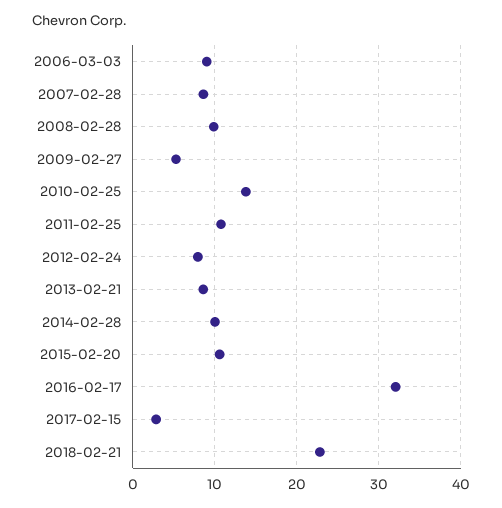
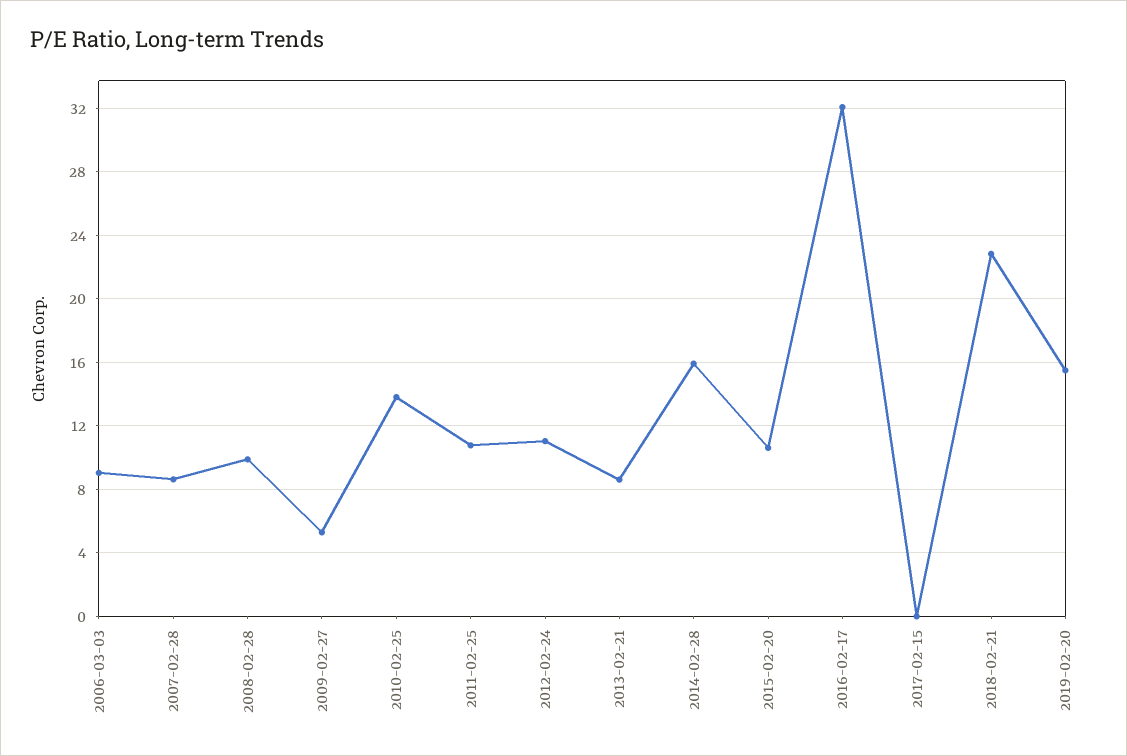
2012-02-24: 8 -> 11
2014-02-28: 10 -> 16
2017-02-15: 3 -> 0
2019-02-20: none -> 15.5

